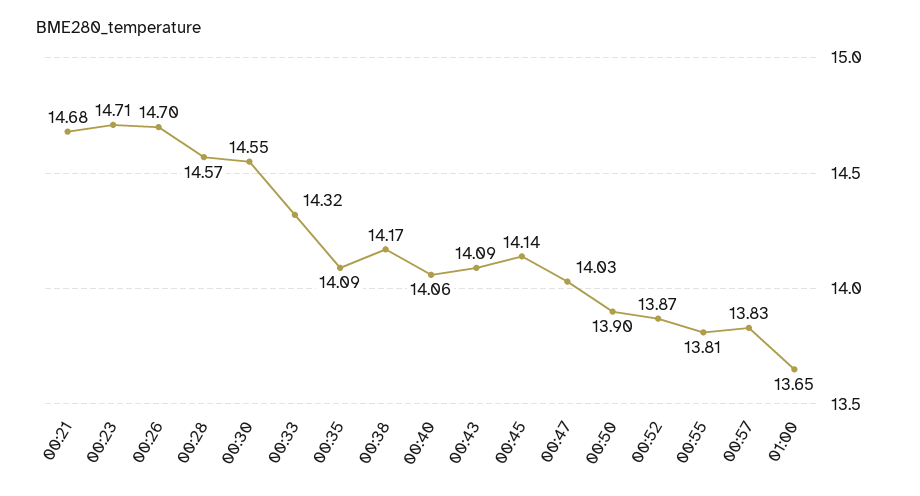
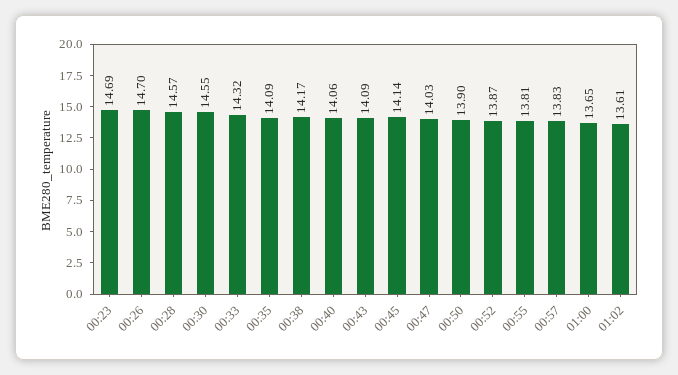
00:21: 14.68 -> none
00:23: 14.71 -> 14.69
01:02: none -> 13.61

